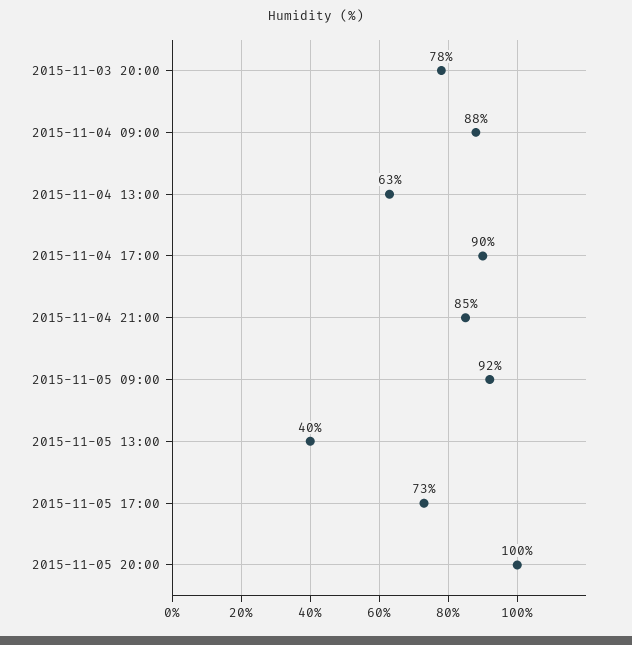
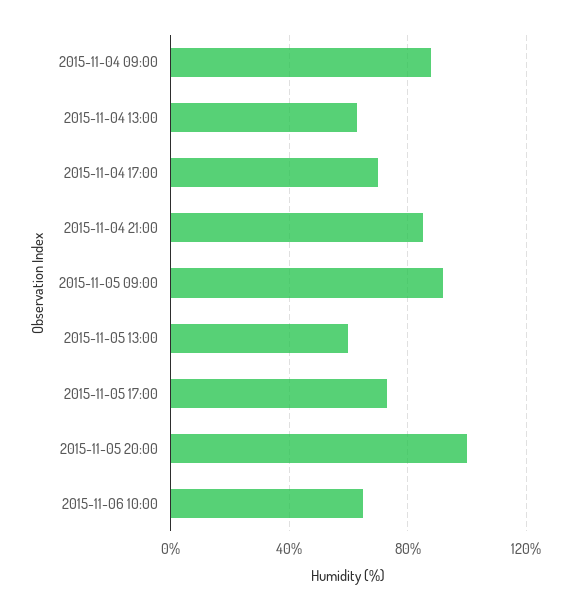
2015-11-03 20:00: 78 -> none
2015-11-04 17:00: 90 -> 70
2015-11-05 13:00: 40 -> 60
2015-11-06 10:00: none -> 65

